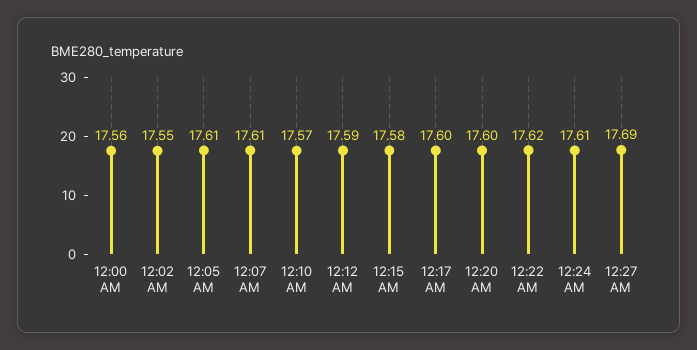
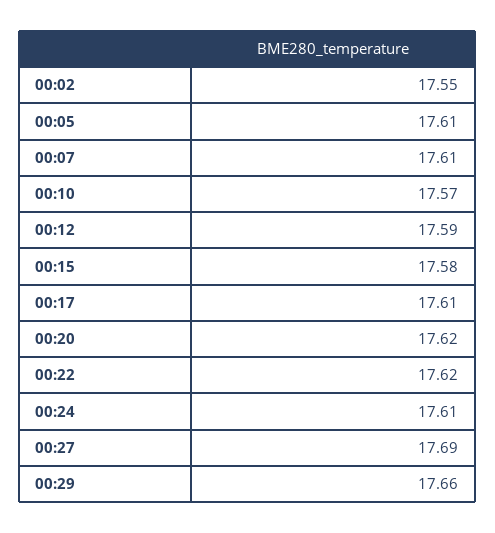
12:00 AM: 17.56 -> none
12:17 AM: 17.6 -> 17.61
12:20 AM: 17.6 -> 17.62
00:29: none -> 17.66

